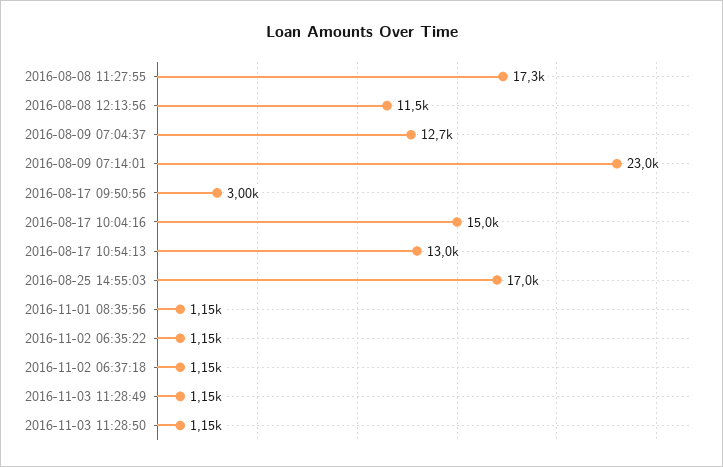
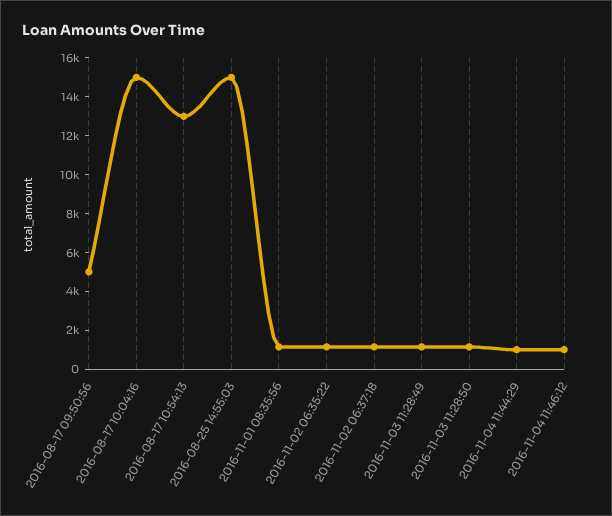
2016-08-08 11:27:55: 17300 -> none
2016-08-08 12:13:56: 11500 -> none
2016-08-09 07:04:37: 12700 -> none
2016-08-09 07:14:01: 23000 -> none
2016-08-17 09:50:56: 3000 -> 5000
2016-08-25 14:55:03: 17000 -> 15000
2016-11-04 11:44:29: none -> 1000
2016-11-04 11:46:12: none -> 1000

